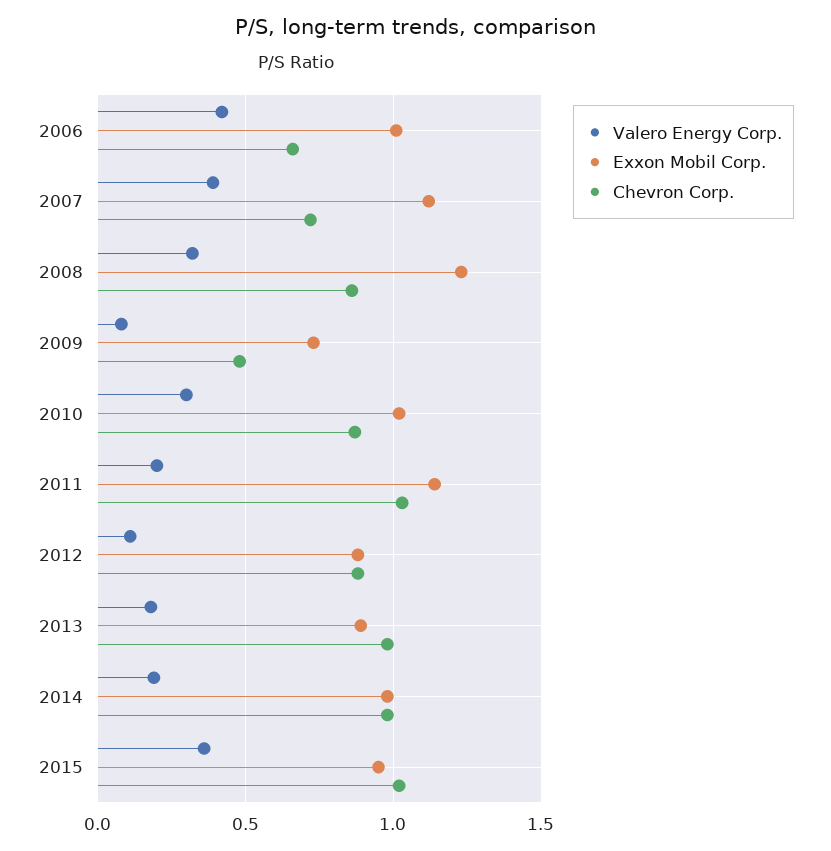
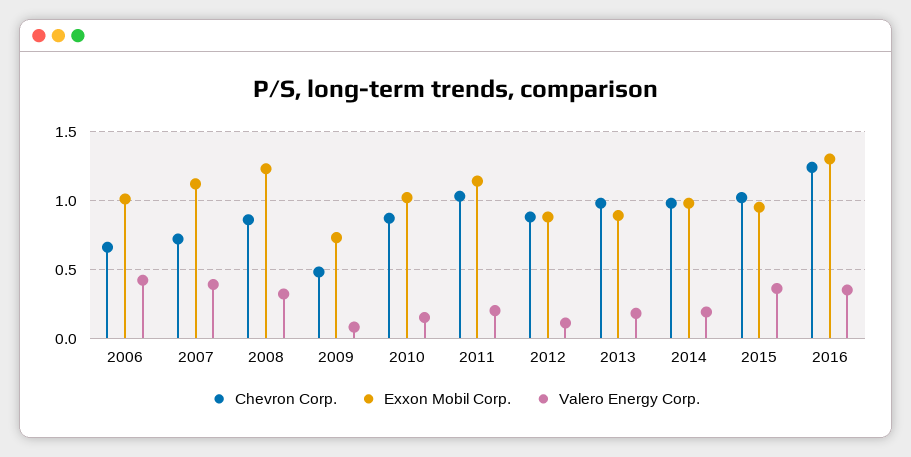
Valero Energy Corp., 2010: 0.3 -> 0.15
Chevron Corp., 2016: none -> 1.25
Exxon Mobil Corp., 2016: none -> 1.3
Valero Energy Corp., 2016: none -> 0.35

